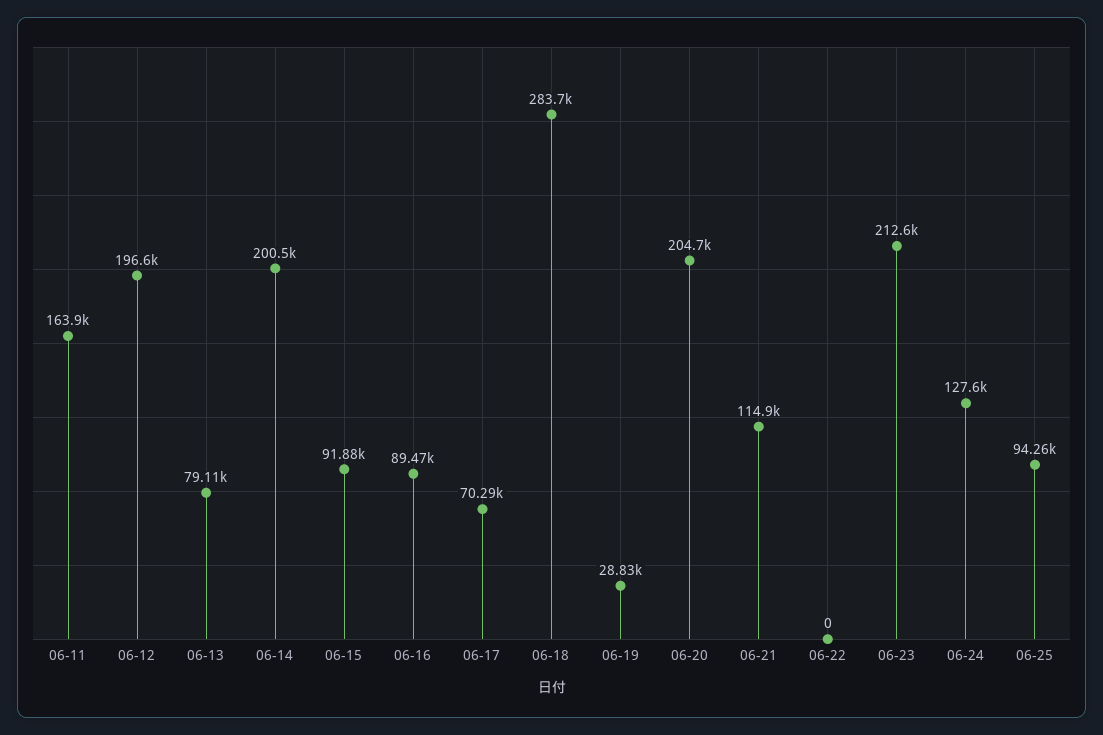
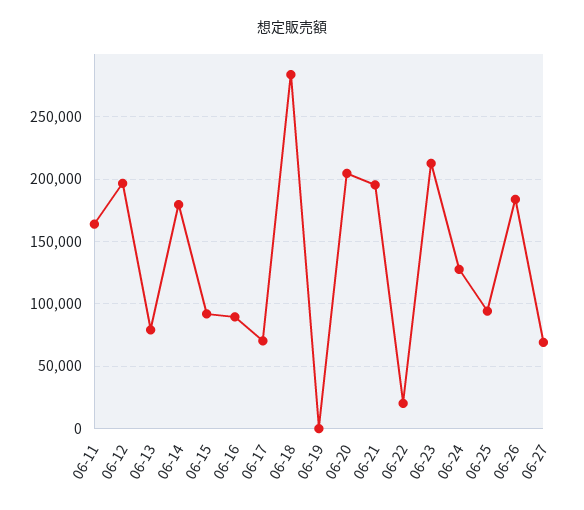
06-14: 200500 -> 180000
06-19: 28830 -> 0
06-21: 114900 -> 195000
06-22: 0 -> 20000
06-26: none -> 185000
06-27: none -> 70000

